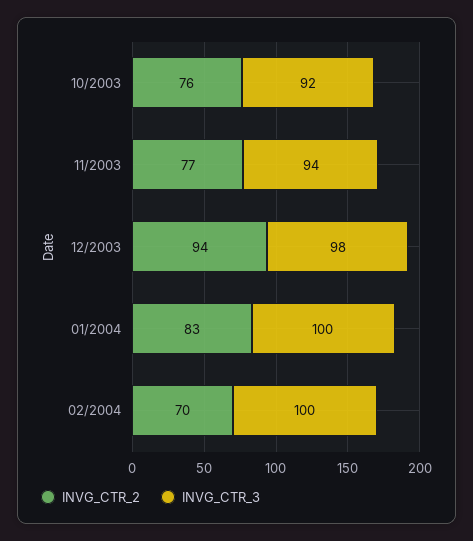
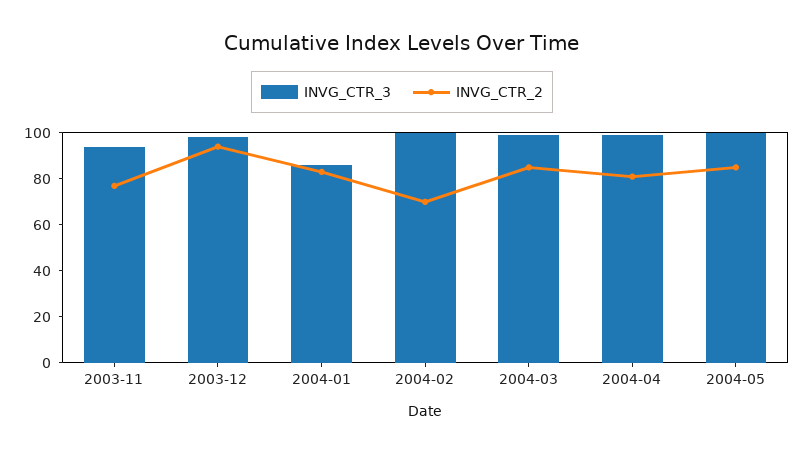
INVG_CTR_2, 10/2003: 76 -> none
INVG_CTR_3, 10/2003: 92 -> none
INVG_CTR_3, 01/2004: 100 -> 85
INVG_CTR_3, 2004-03: none -> 100
INVG_CTR_2, 2004-03: none -> 85
INVG_CTR_3, 2004-04: none -> 100
INVG_CTR_2, 2004-04: none -> 80
INVG_CTR_3, 2004-05: none -> 100
INVG_CTR_2, 2004-05: none -> 85

